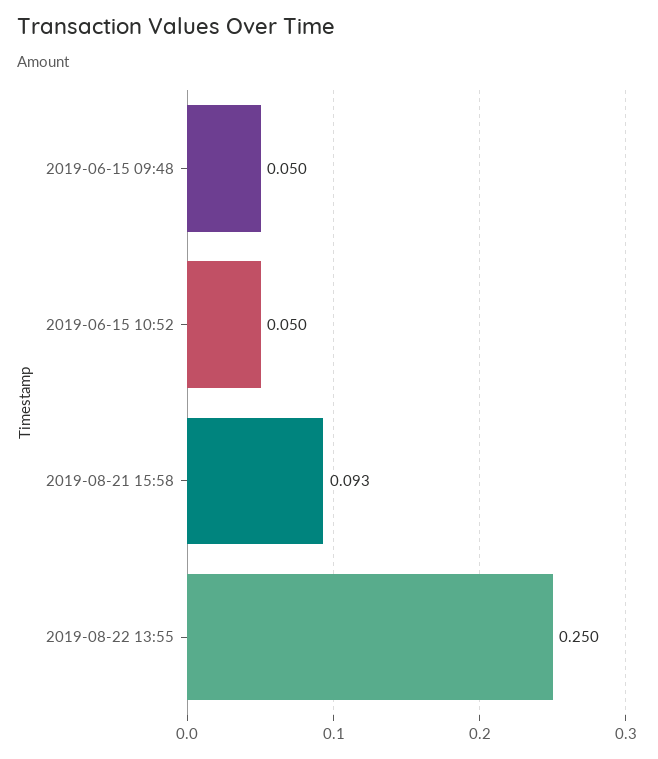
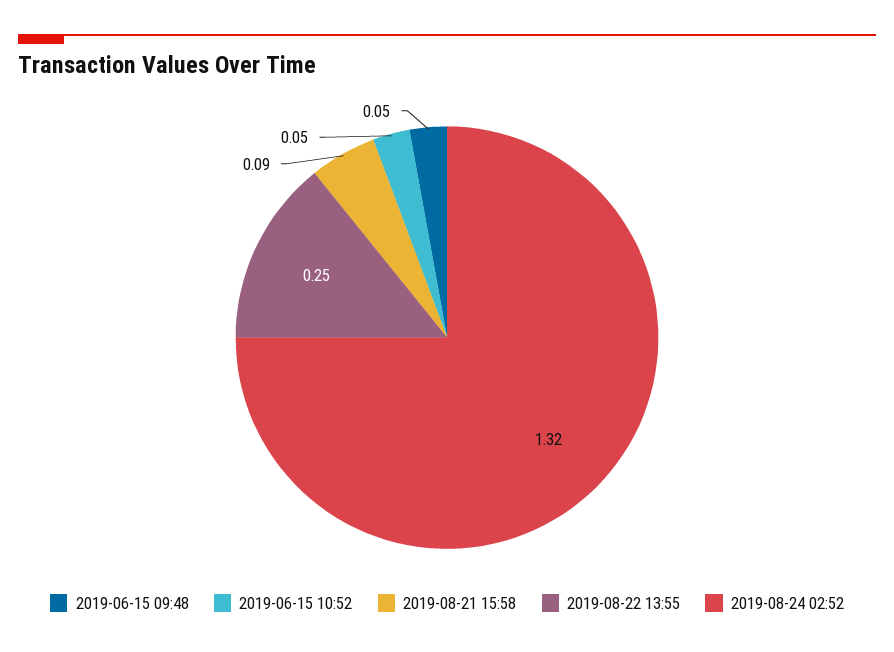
2019-08-24 02:52: none -> 1.32

